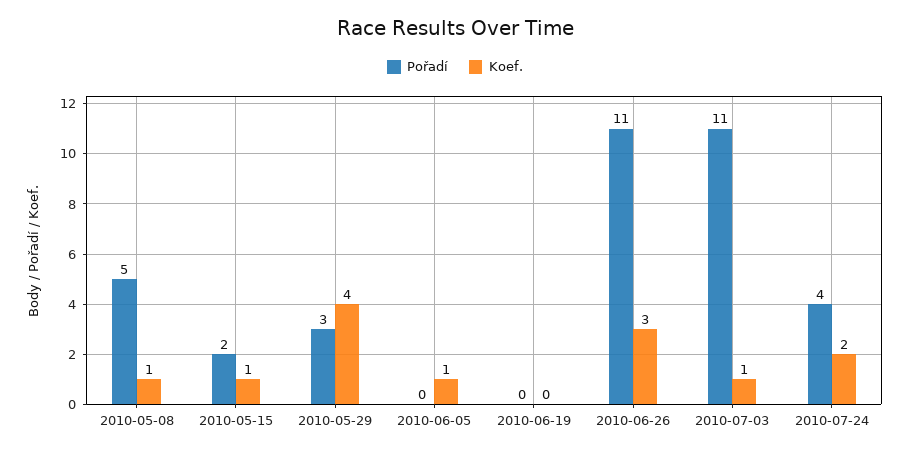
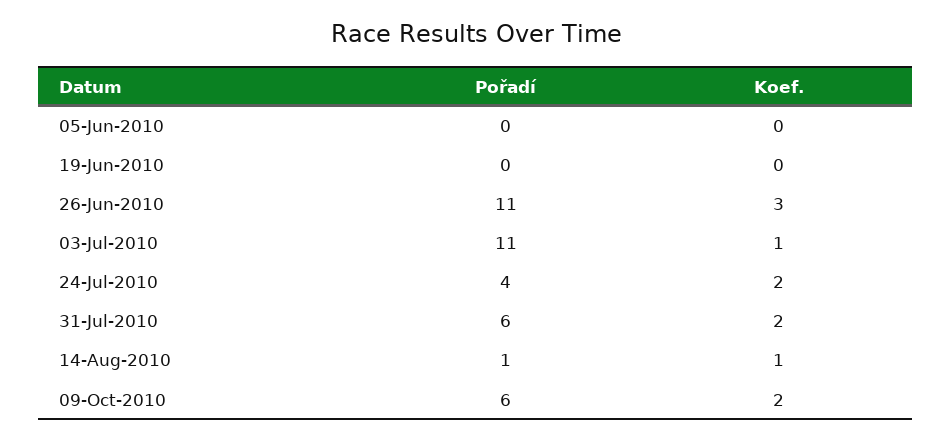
Pořadí, 2010-05-08: 5 -> none
Koef., 2010-05-08: 1 -> none
Pořadí, 2010-05-15: 2 -> none
Koef., 2010-05-15: 1 -> none
Pořadí, 2010-05-29: 3 -> none
Koef., 2010-05-29: 4 -> none
Koef., 2010-06-05: 1 -> 0
Pořadí, 31-Jul-2010: none -> 6
Koef., 31-Jul-2010: none -> 2
Pořadí, 14-Aug-2010: none -> 1
Koef., 14-Aug-2010: none -> 1
Pořadí, 09-Oct-2010: none -> 6
Koef., 09-Oct-2010: none -> 2

